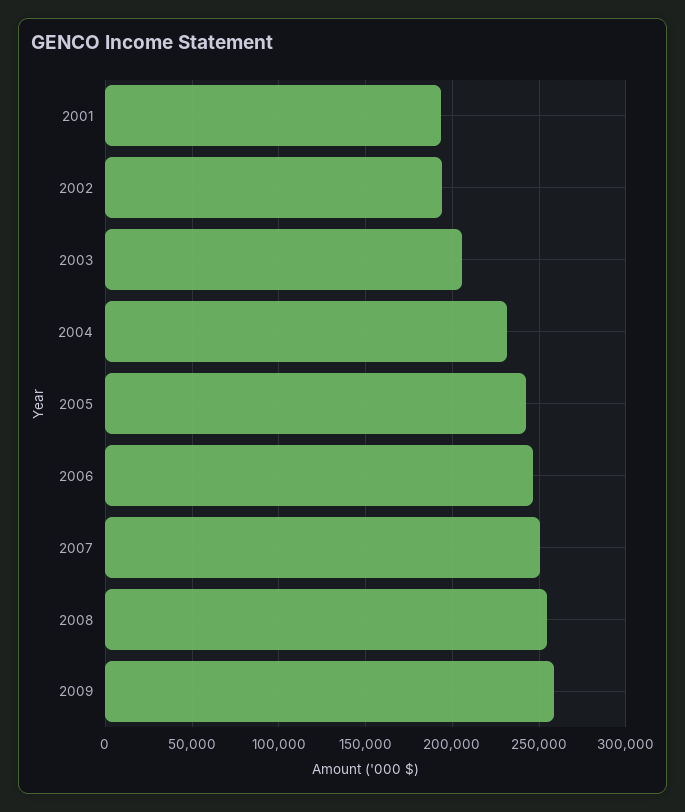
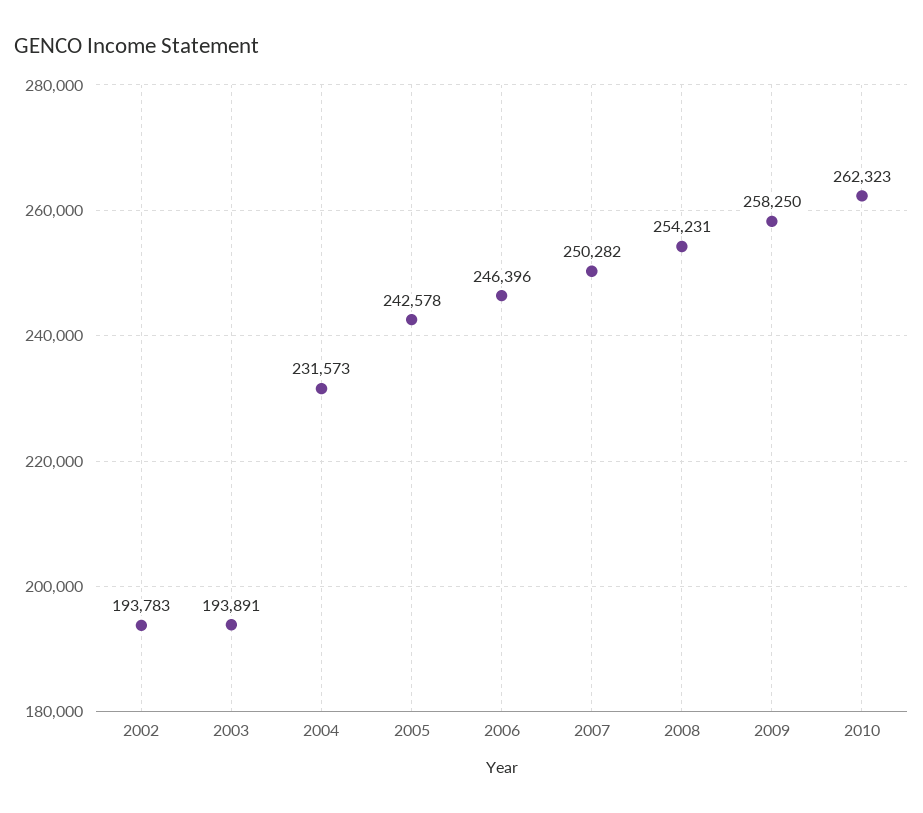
2001: 195000 -> none
2003: 205000 -> 193891
2010: none -> 262323

